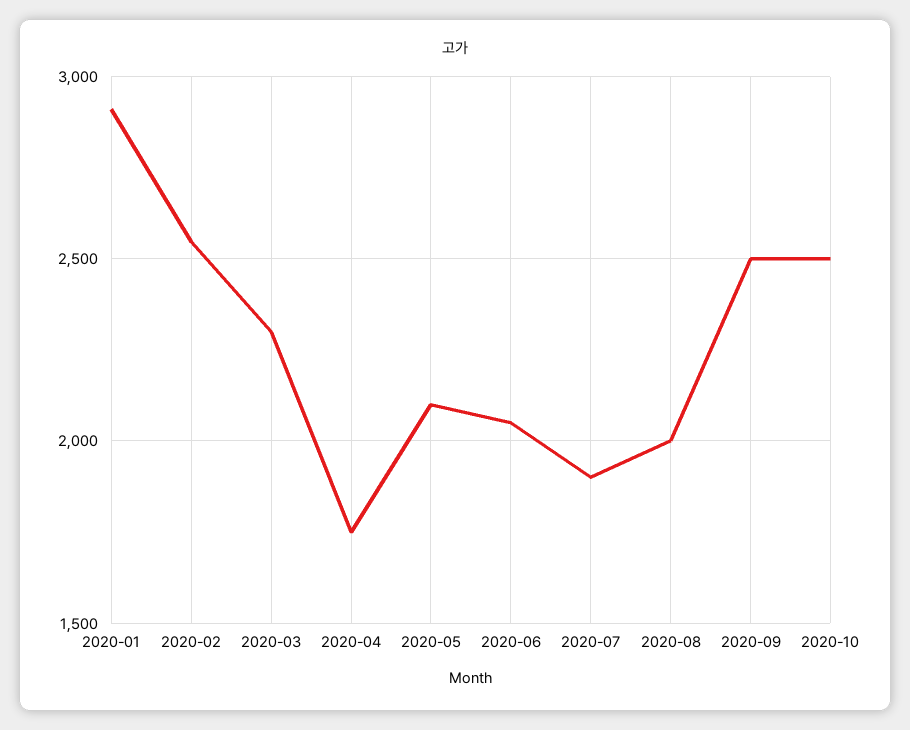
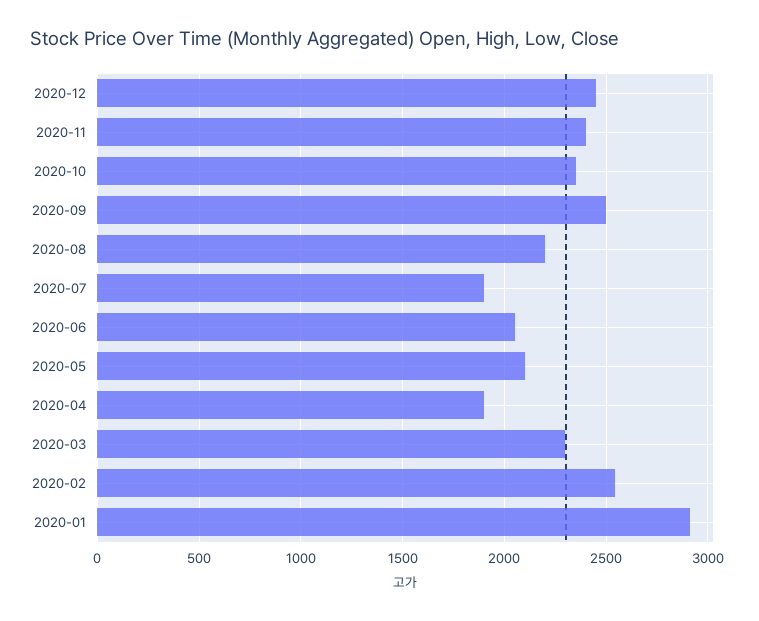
2020-04: 1750 -> 1900
2020-08: 2000 -> 2200
2020-10: 2500 -> 2350
2020-12: none -> 2450
2020-11: none -> 2400

